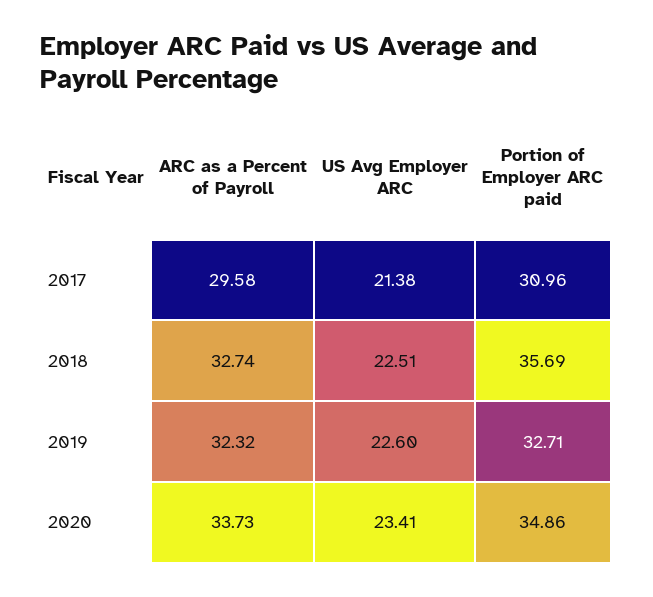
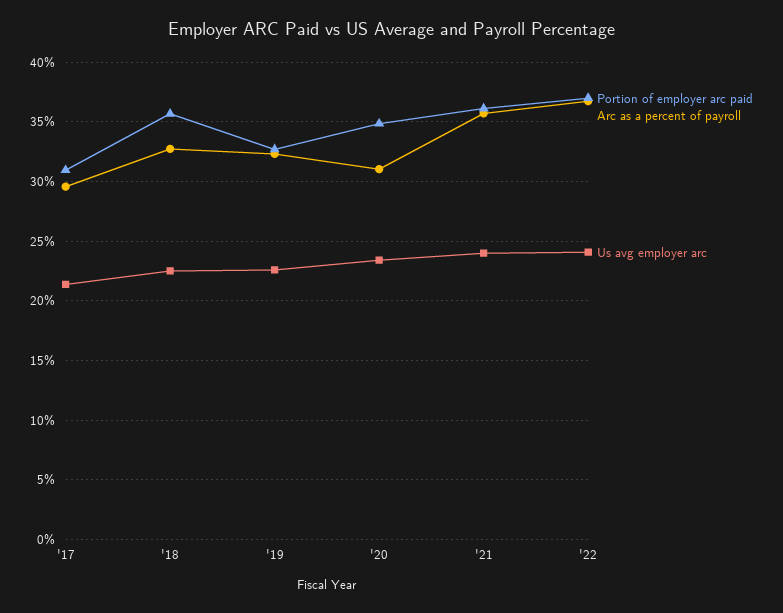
ARC as a Percent of Payroll, 2020: 33.73 -> 31
Portion of Employer ARC paid, '21: none -> 36
ARC as a Percent of Payroll, '21: none -> 36
US Avg Employer ARC, '21: none -> 24
Portion of Employer ARC paid, '22: none -> 37
ARC as a Percent of Payroll, '22: none -> 37
US Avg Employer ARC, '22: none -> 24

